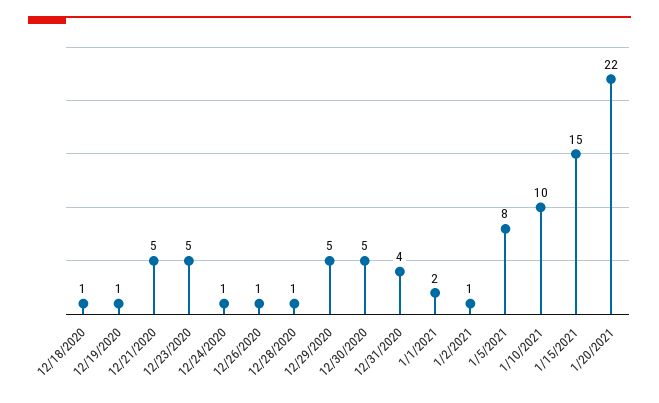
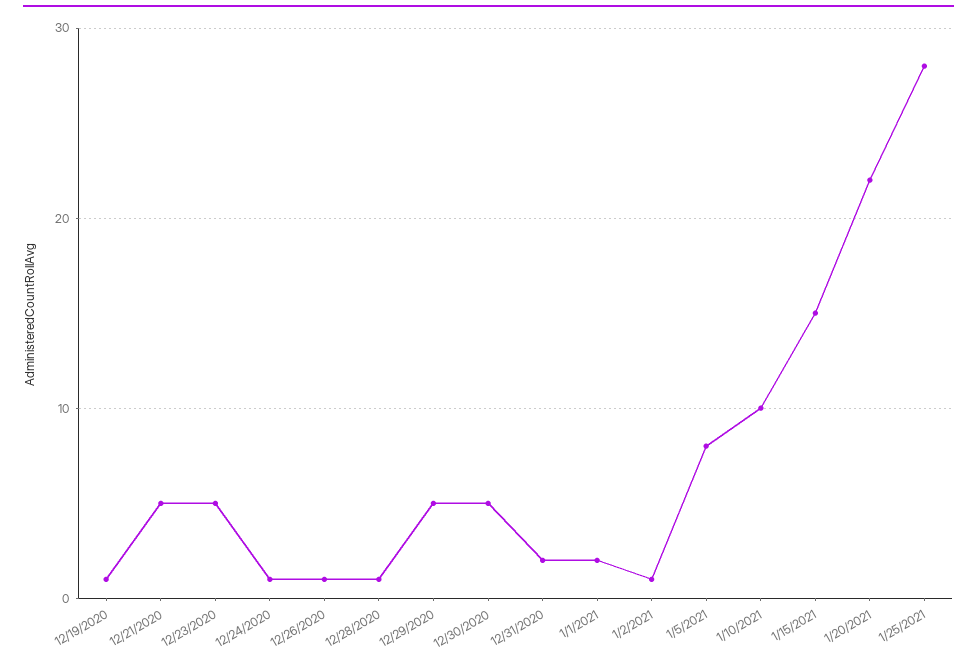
12/18/2020: 1 -> none
12/31/2020: 4 -> 2
1/25/2021: none -> 28

